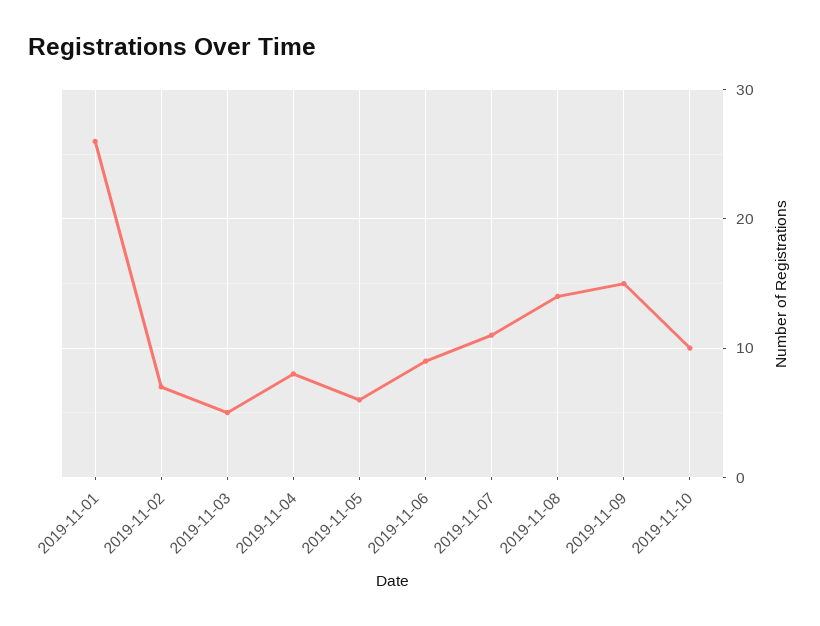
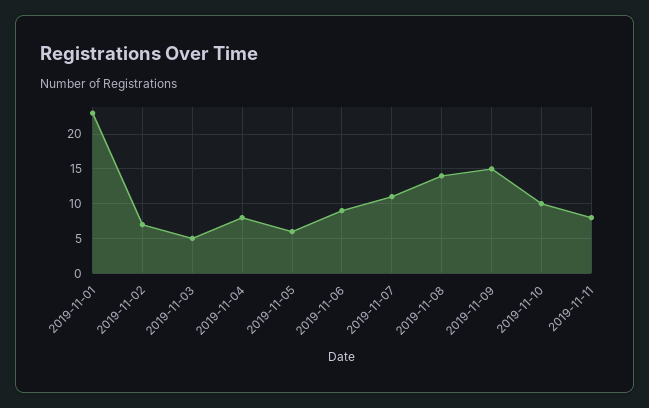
2019-11-01: 26 -> 23
2019-11-11: none -> 8

